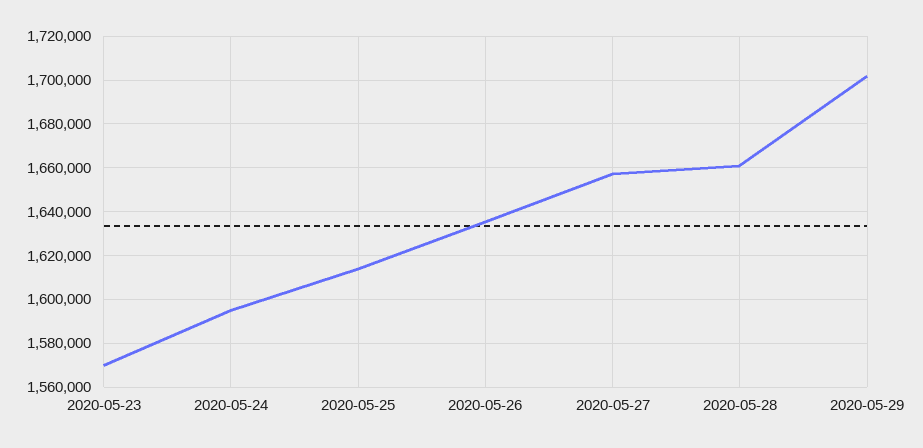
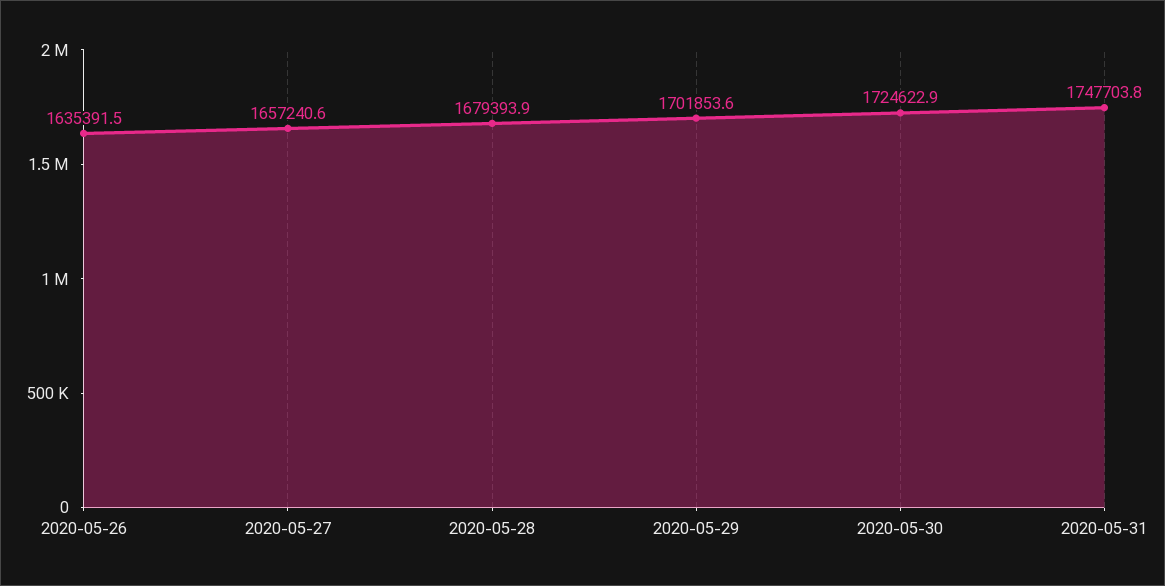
2020-05-23: 1570000 -> none
2020-05-24: 1595000 -> none
2020-05-25: 1615000 -> none
2020-05-28: 1660000 -> 1679393.9
2020-05-30: none -> 1724622.9
2020-05-31: none -> 1747703.8

